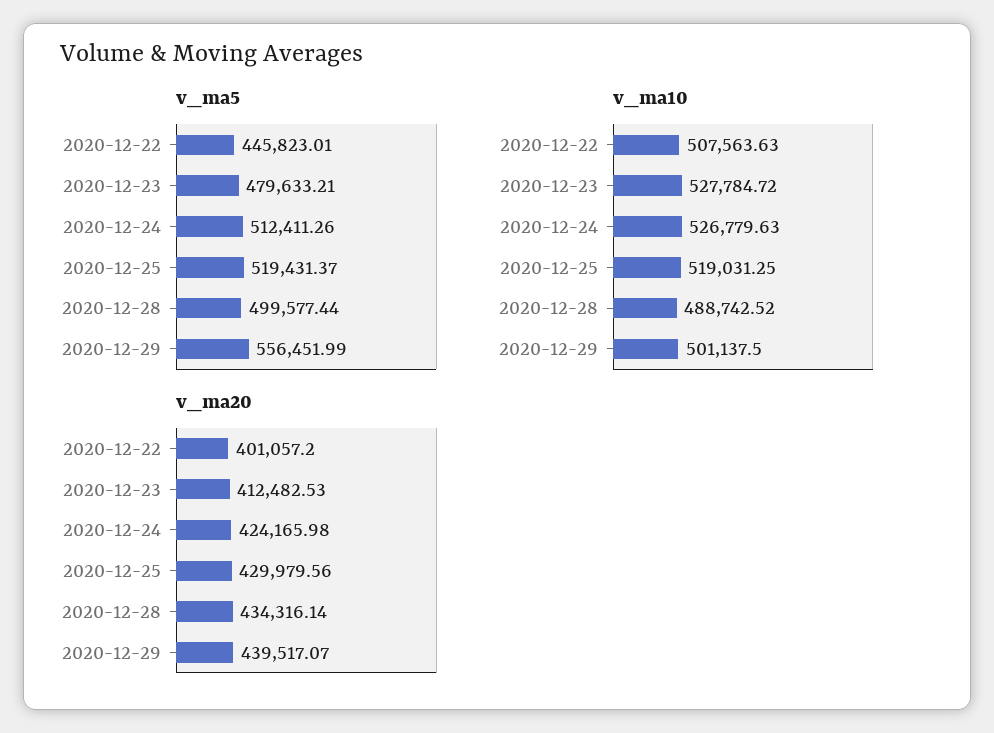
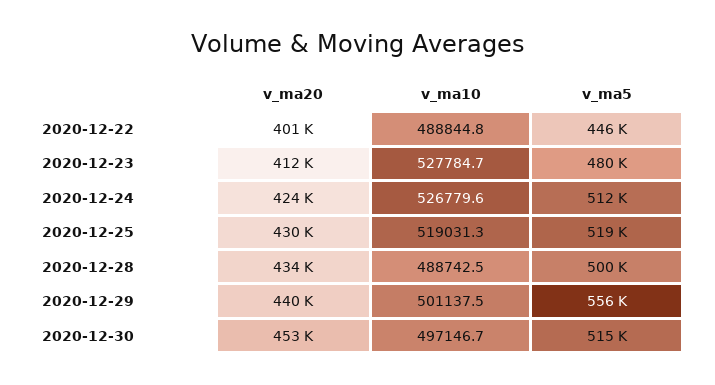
v_ma10, 2020-12-22: 507563.63 -> 488844.8
v_ma20, 2020-12-30: none -> 453000
v_ma10, 2020-12-30: none -> 497146.7
v_ma5, 2020-12-30: none -> 515000

